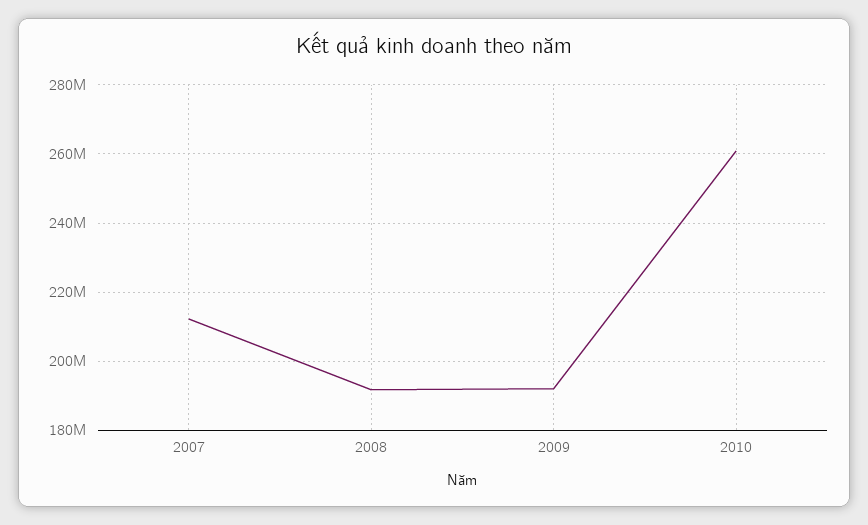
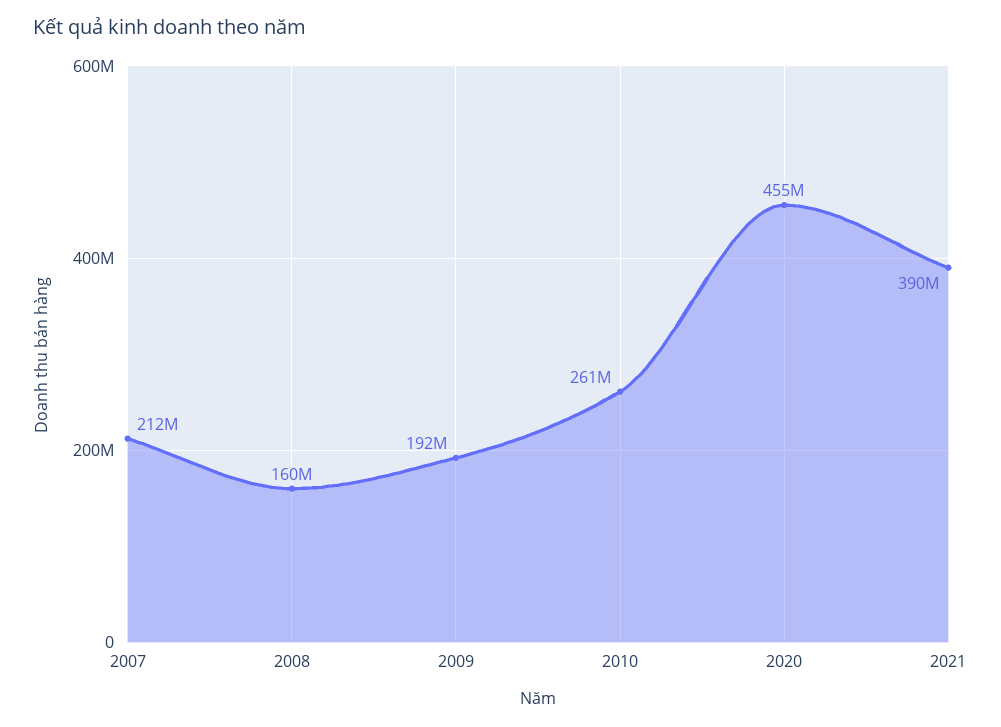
2008: 192000000 -> 160000000
2020: none -> 455000000
2021: none -> 390000000

